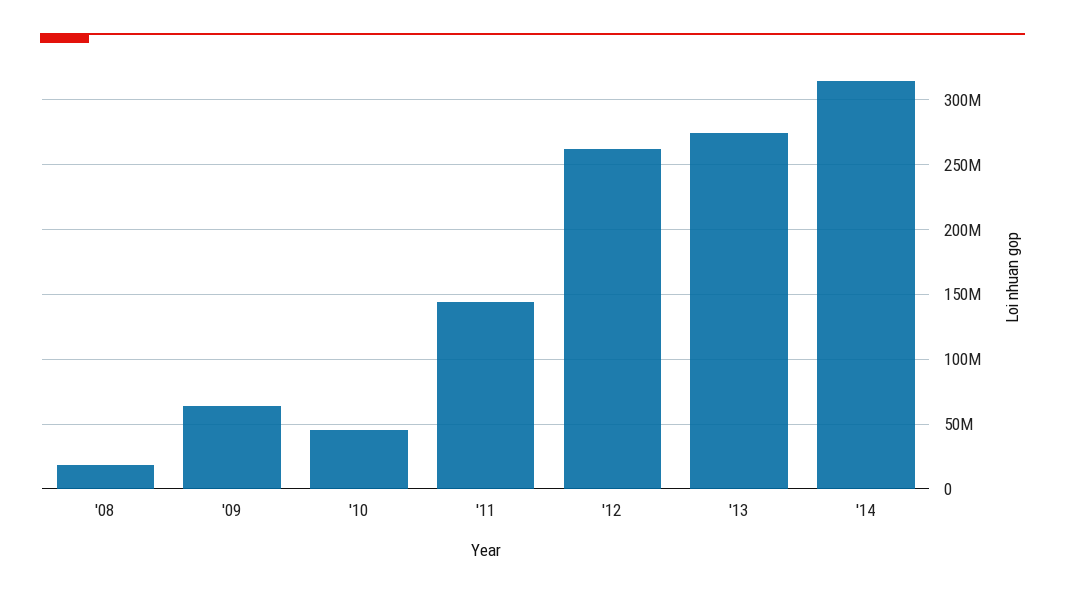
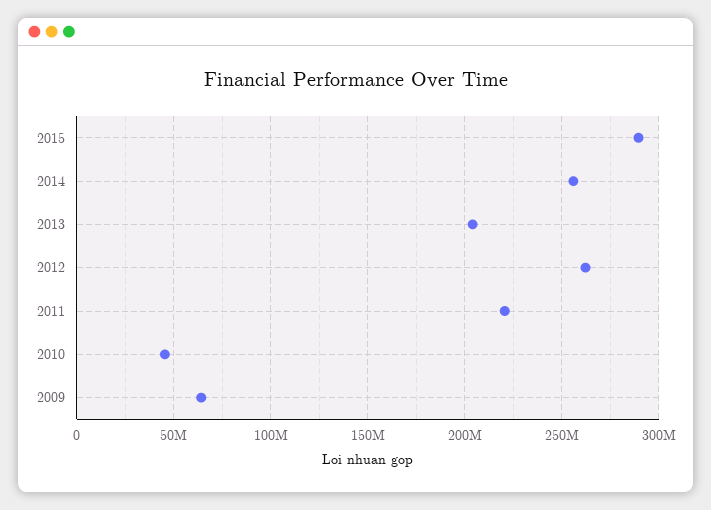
'08: 20000000 -> none
'11: 145000000 -> 220000000
'13: 275000000 -> 205000000
'14: 315000000 -> 255000000
2015: none -> 290000000

